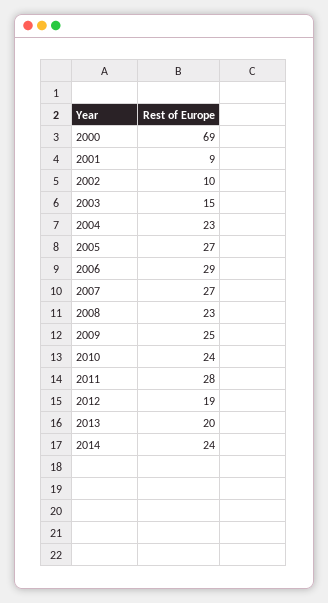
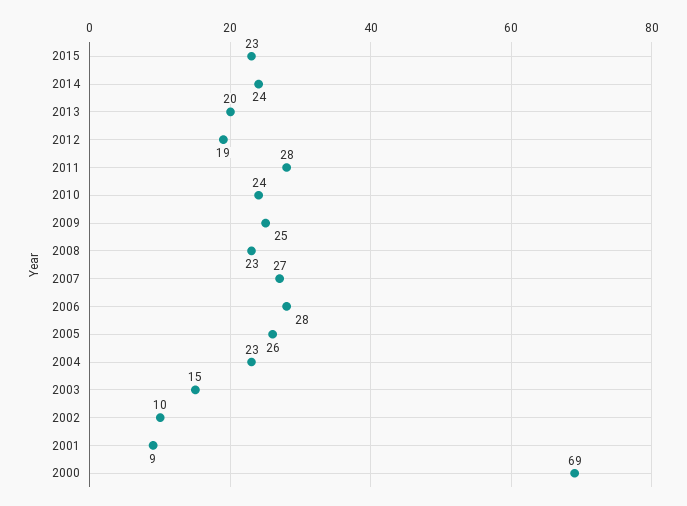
2005: 27 -> 26
2006: 29 -> 28
2015: none -> 23

